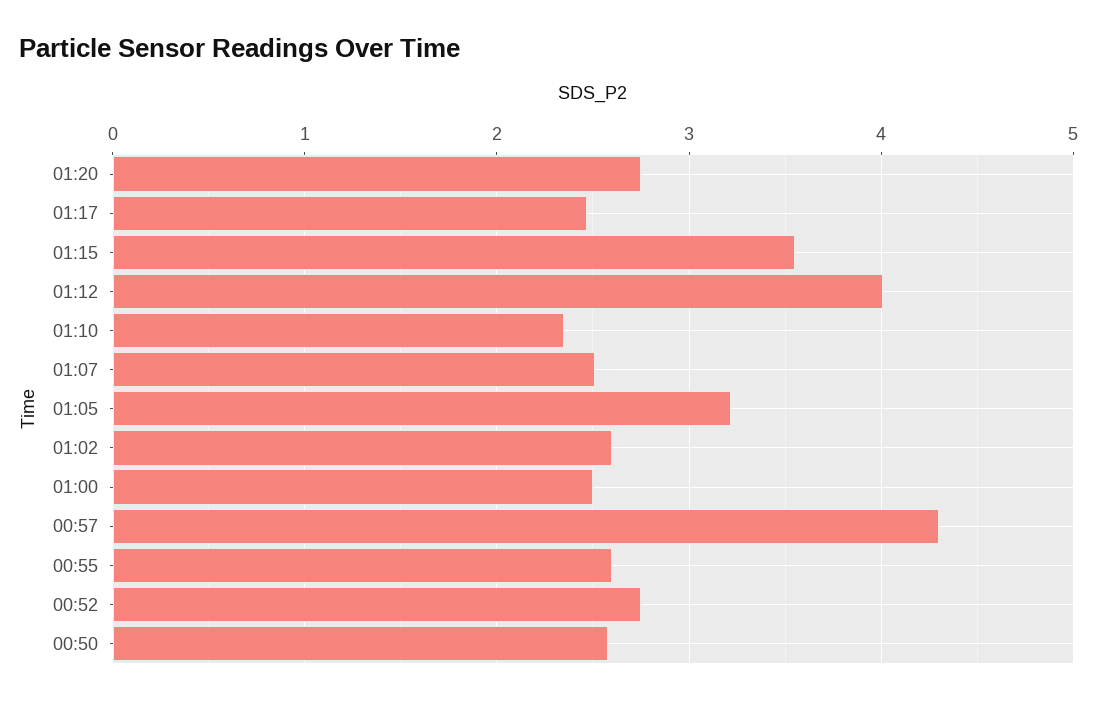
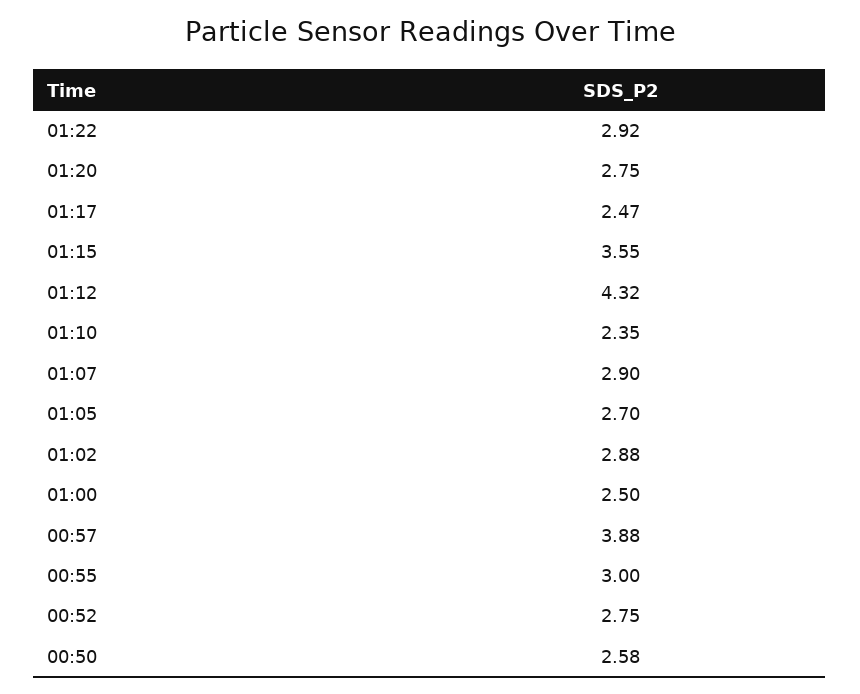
01:12: 4 -> 4.32
01:07: 2.5 -> 2.9
01:05: 3.2 -> 2.7
01:02: 2.6 -> 2.88
00:57: 4.3 -> 3.88
00:55: 2.6 -> 3
01:22: none -> 2.92

